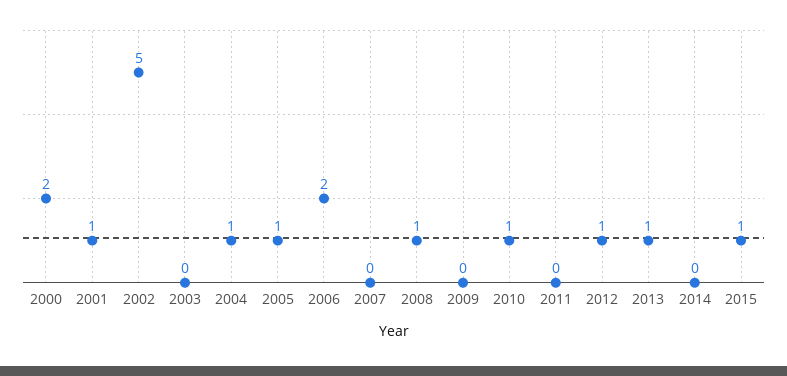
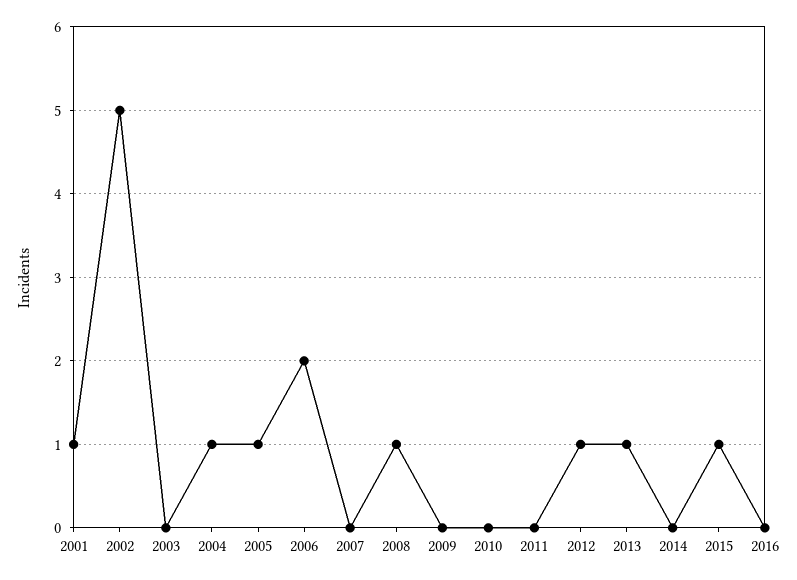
2000: 2 -> none
2010: 1 -> 0
2016: none -> 0

